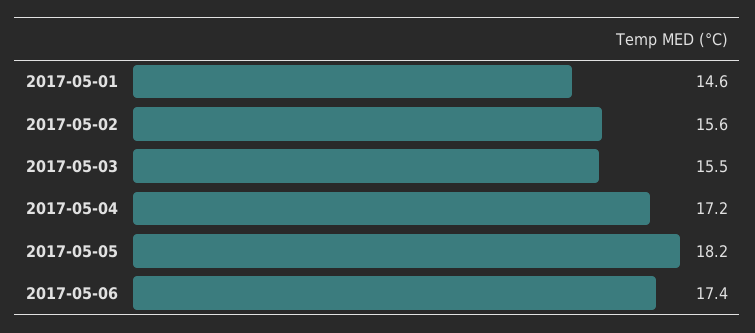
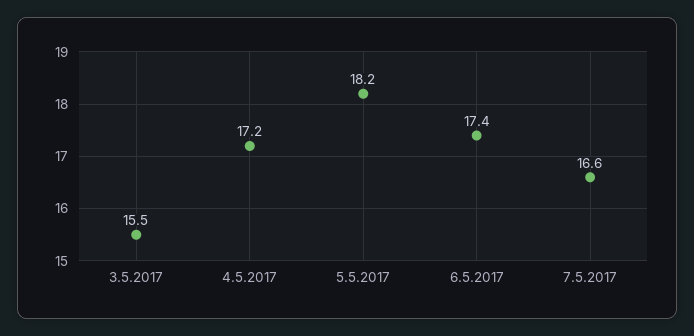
2017-05-01: 14.6 -> none
2017-05-02: 15.6 -> none
7.5.2017: none -> 16.6

